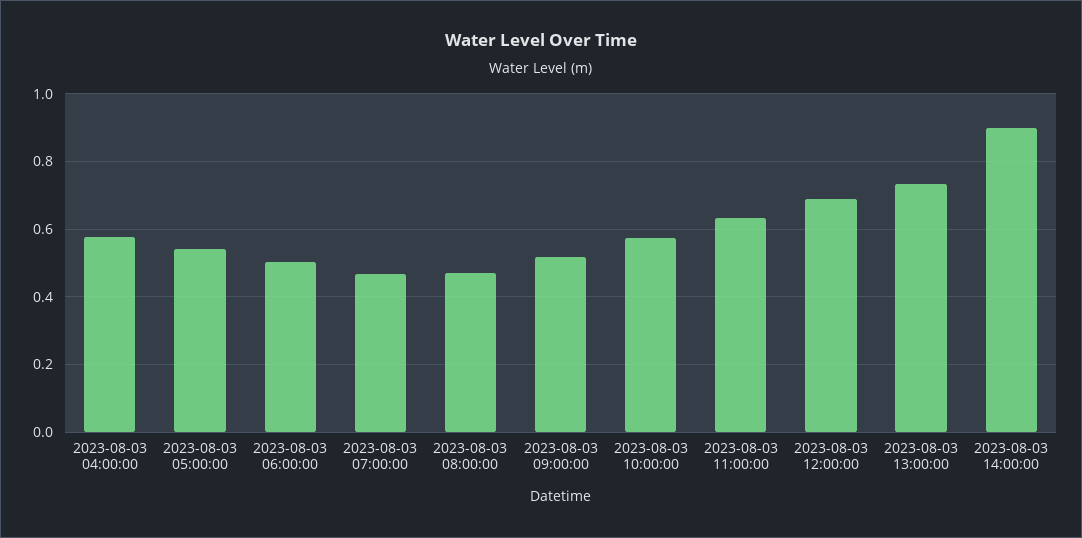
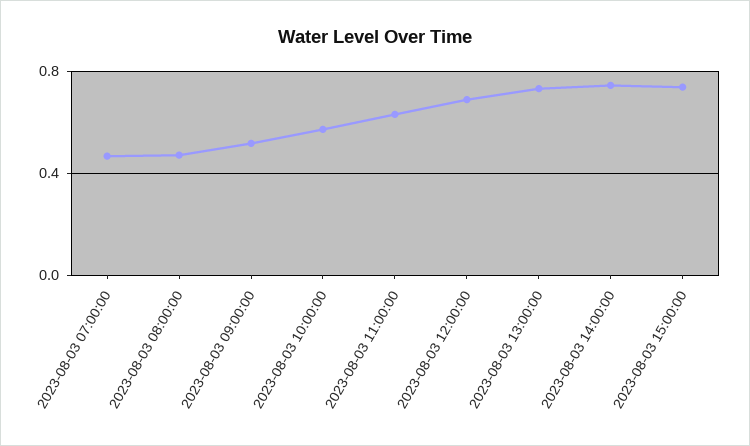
2023-08-03 04:00:00: 0.58 -> none
2023-08-03 05:00:00: 0.54 -> none
2023-08-03 06:00:00: 0.5 -> none
2023-08-03 14:00:00: 0.9 -> 0.75
2023-08-03 15:00:00: none -> 0.75

